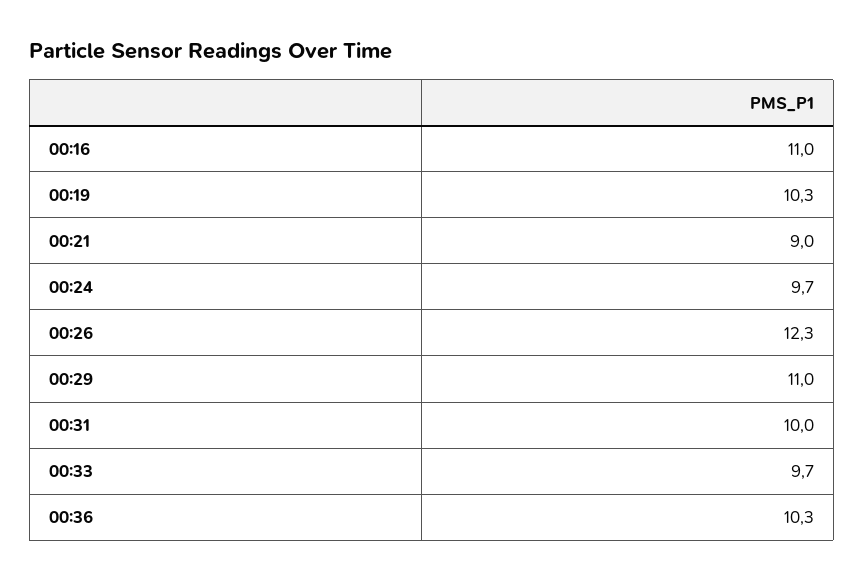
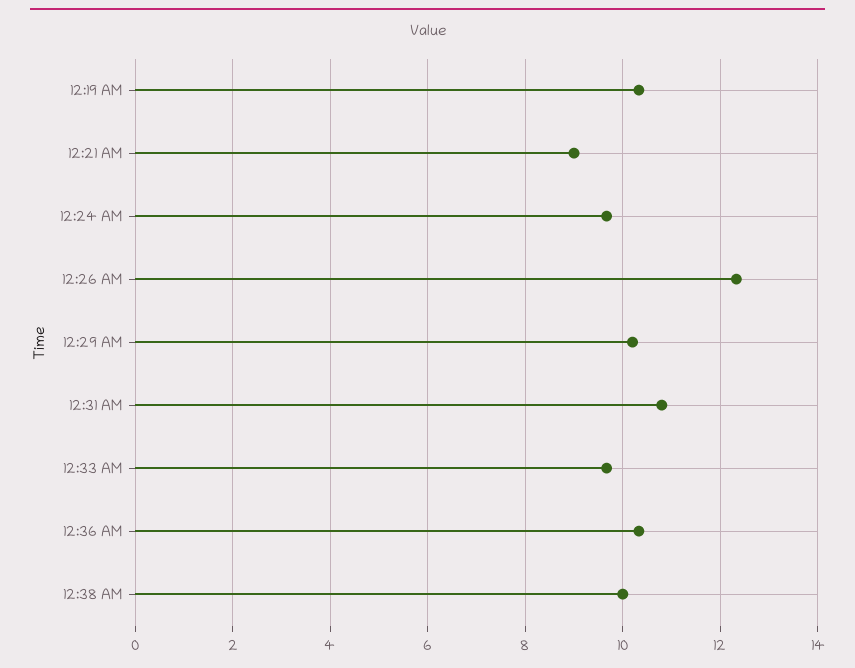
00:16: 11 -> none
00:29: 11 -> 10.2
00:31: 10 -> 10.8
12:38 AM: none -> 10

